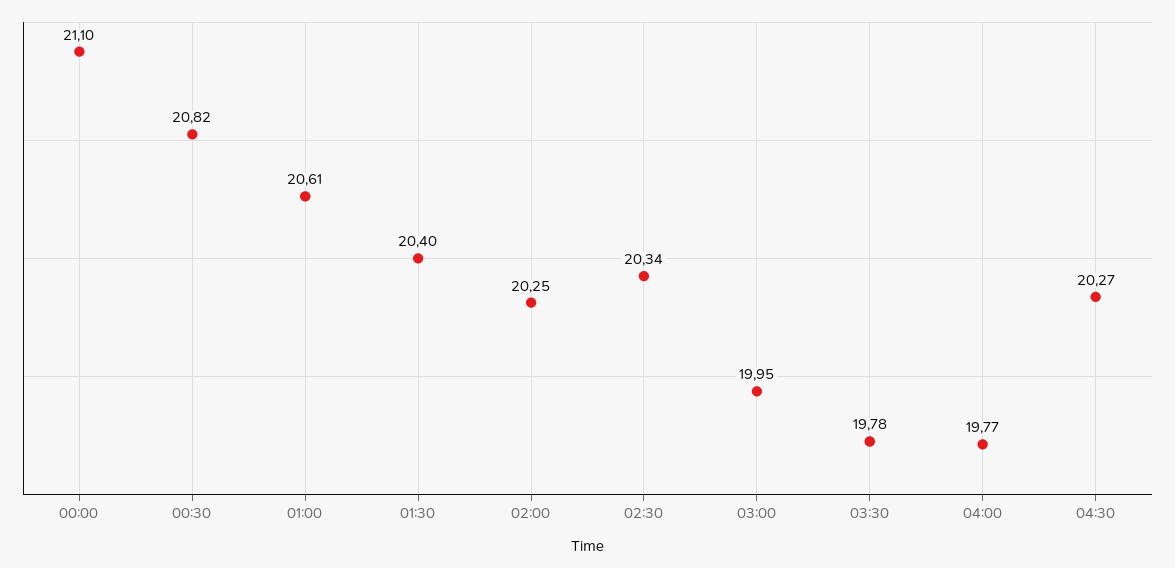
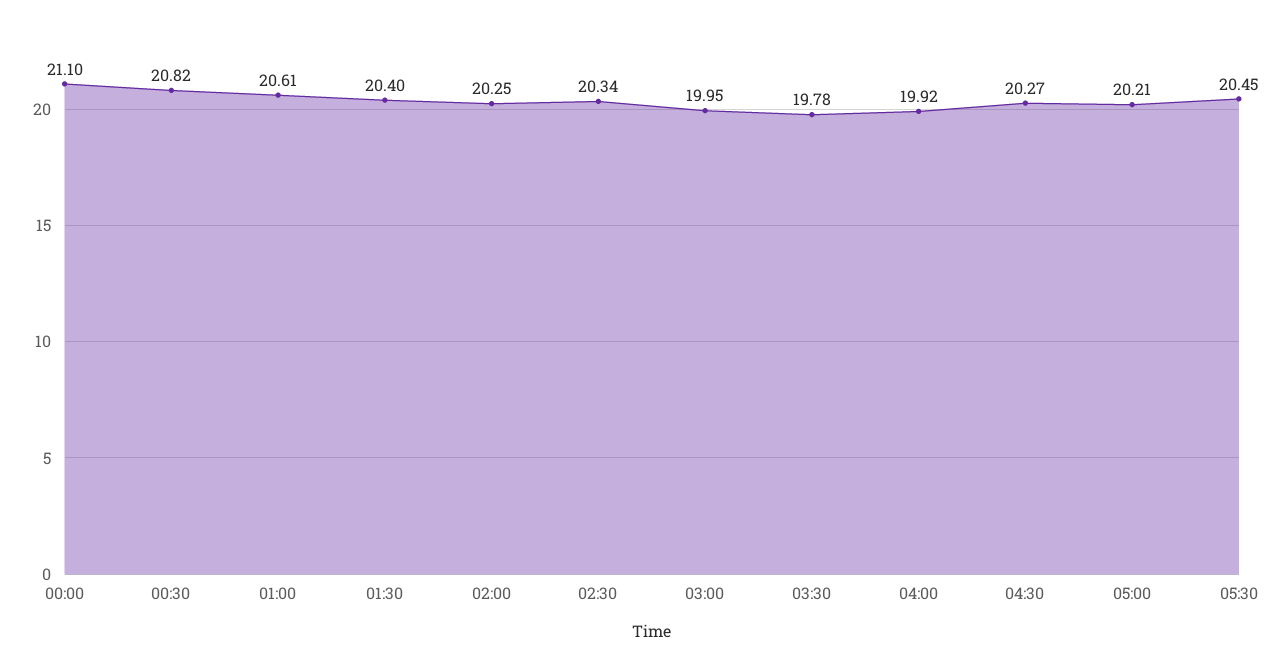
04:00: 19.77 -> 19.92
05:00: none -> 20.21
05:30: none -> 20.45

